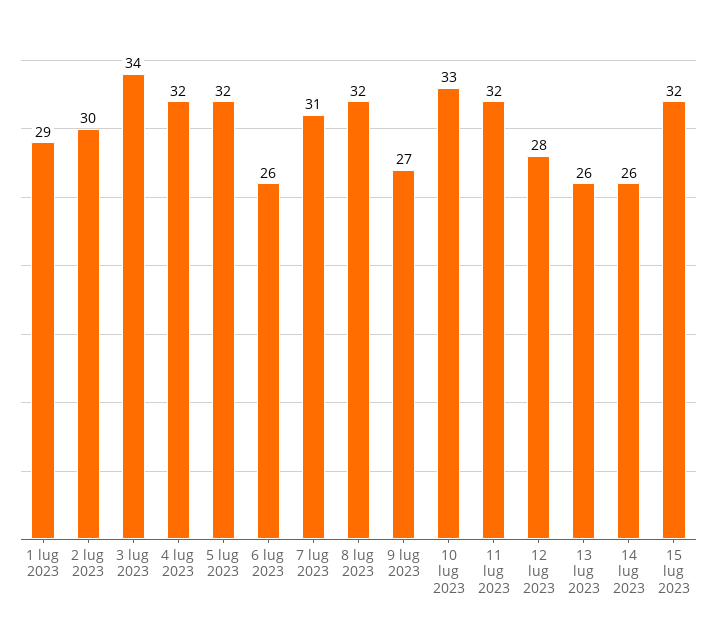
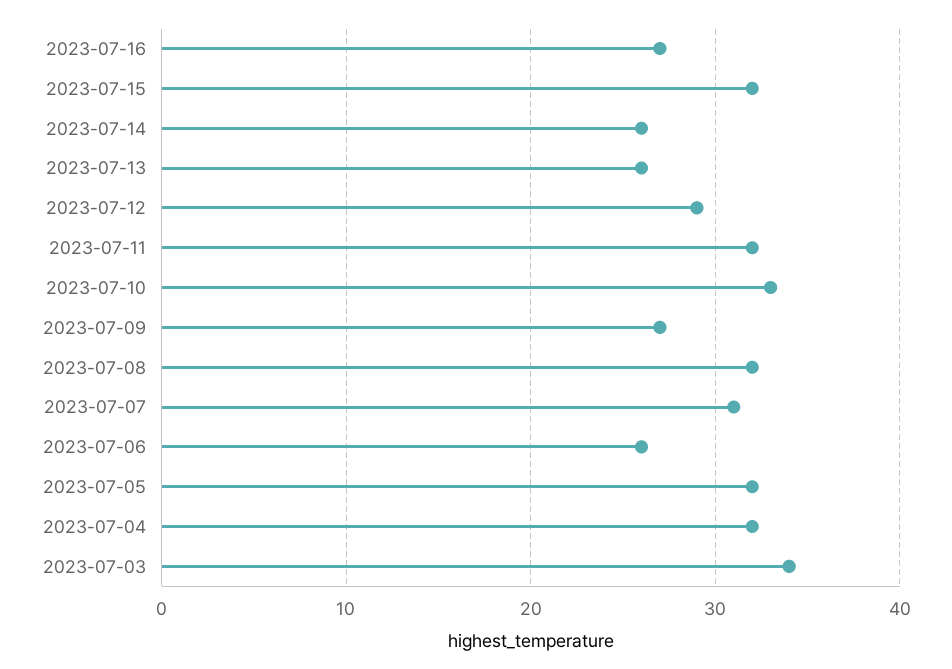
1 lug 2023: 29 -> none
2 lug 2023: 30 -> none
12 lug 2023: 28 -> 29
2023-07-16: none -> 27

